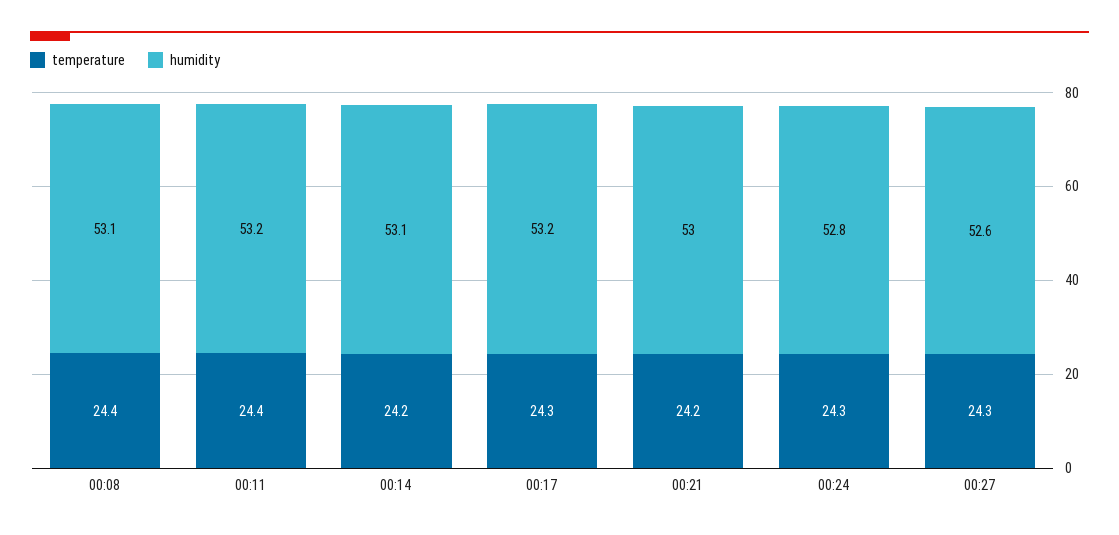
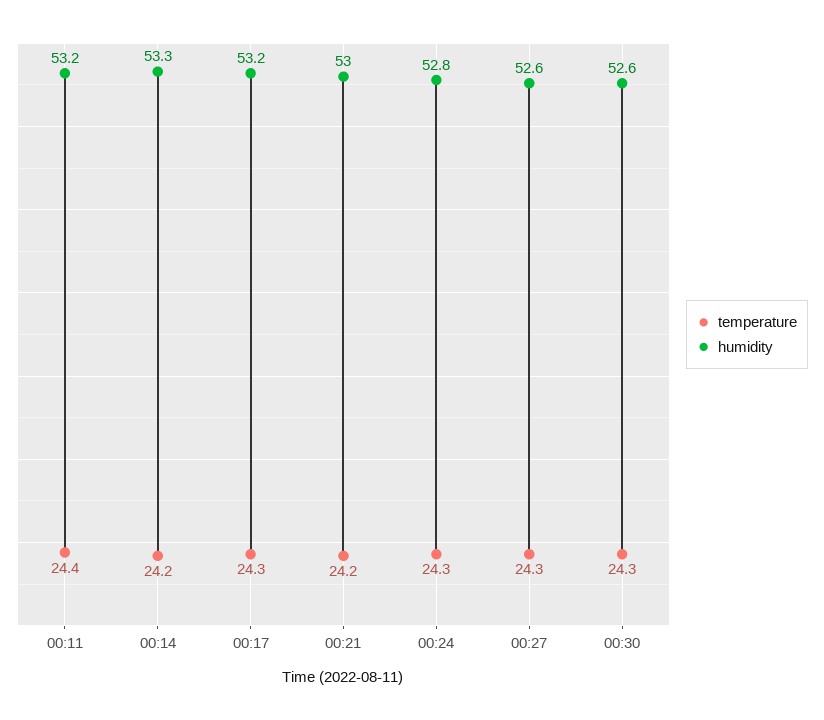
temperature, 00:08: 24.4 -> none
humidity, 00:08: 53.1 -> none
humidity, 00:14: 53.1 -> 53.3
temperature, 00:30: none -> 24.3
humidity, 00:30: none -> 52.6

